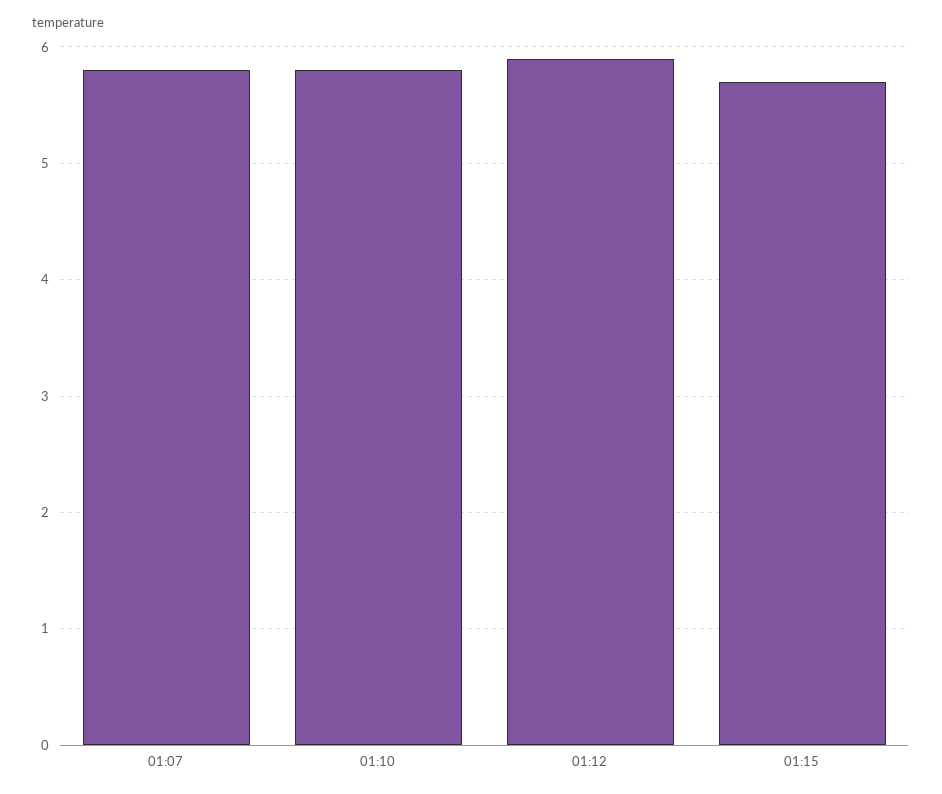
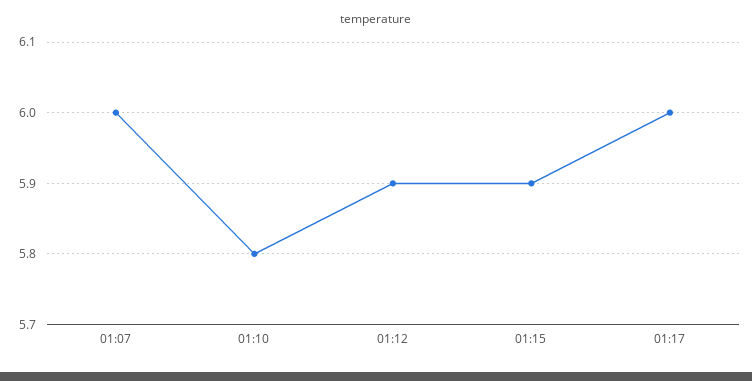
01:07: 5.8 -> 6
01:15: 5.7 -> 5.9
01:17: none -> 6

